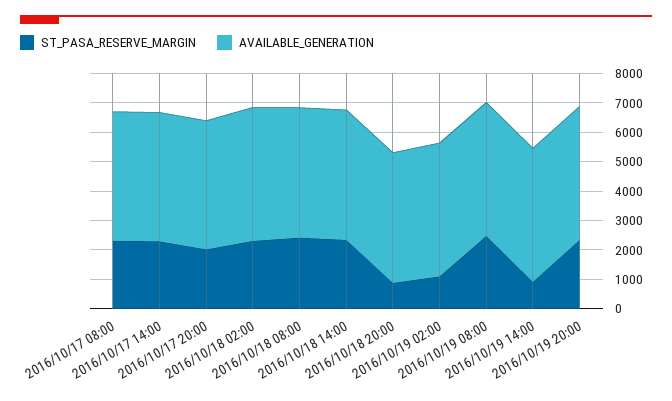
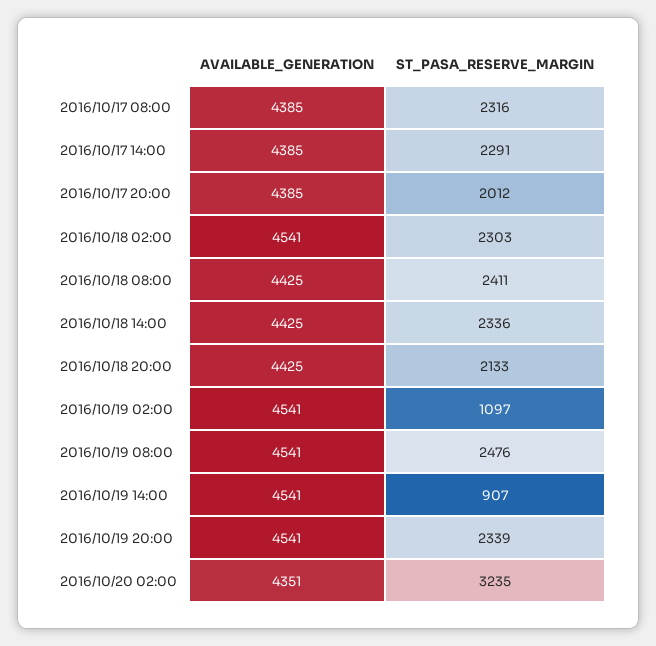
ST_PASA_RESERVE_MARGIN, 2016/10/18 20:00: 1000 -> 2133
AVAILABLE_GENERATION, 2016/10/20 02:00: none -> 4351
ST_PASA_RESERVE_MARGIN, 2016/10/20 02:00: none -> 3235

